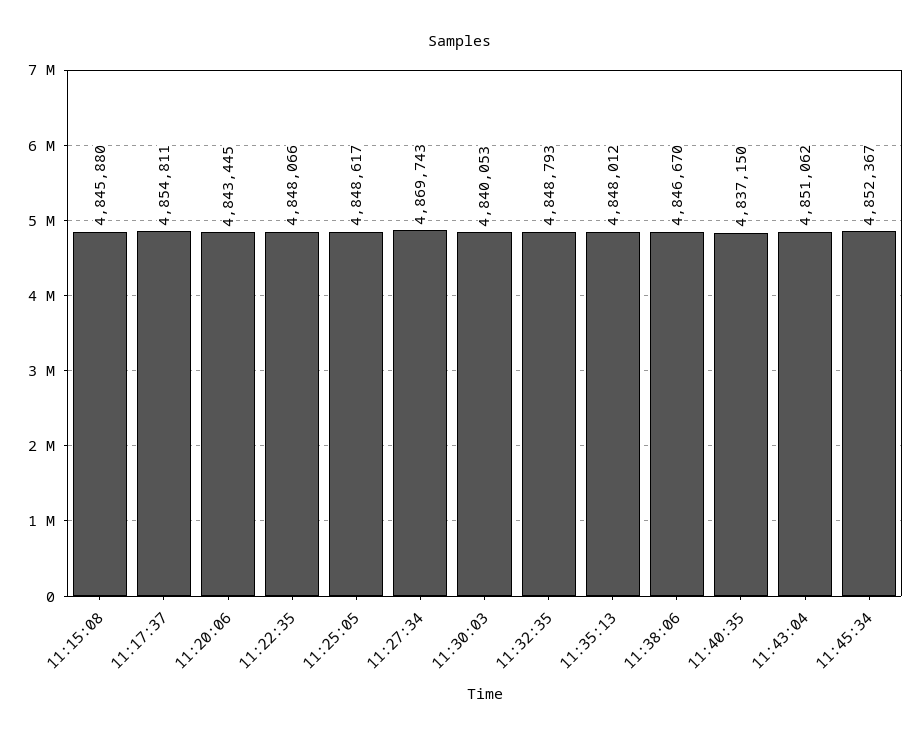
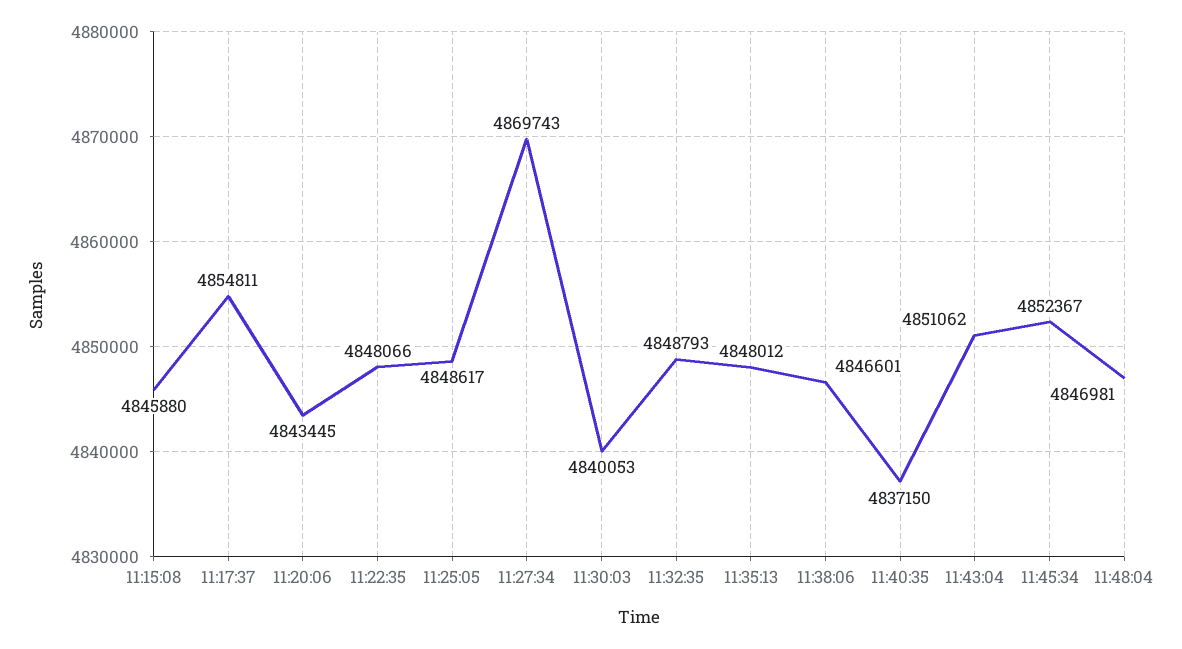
11:38:06: 4846670 -> 4846601
11:48:04: none -> 4846981

